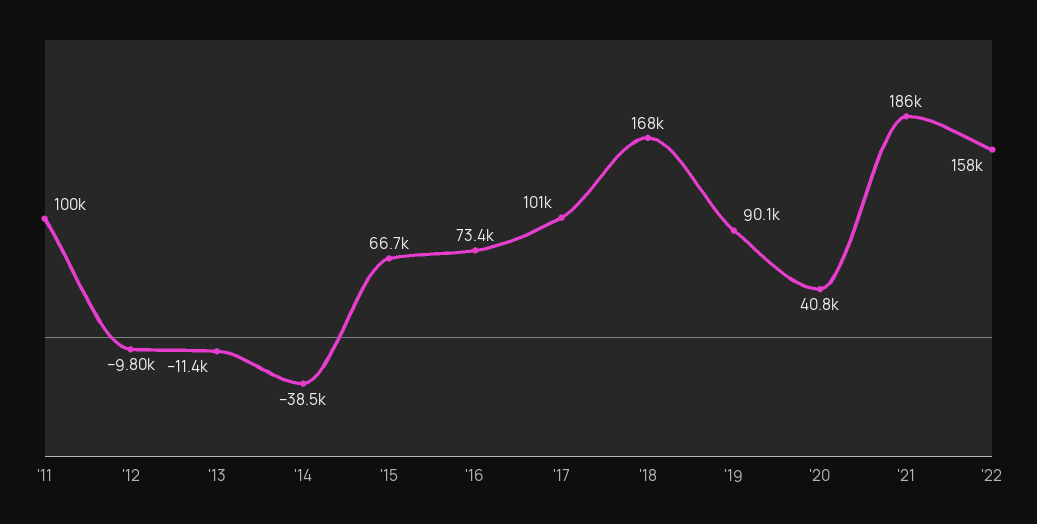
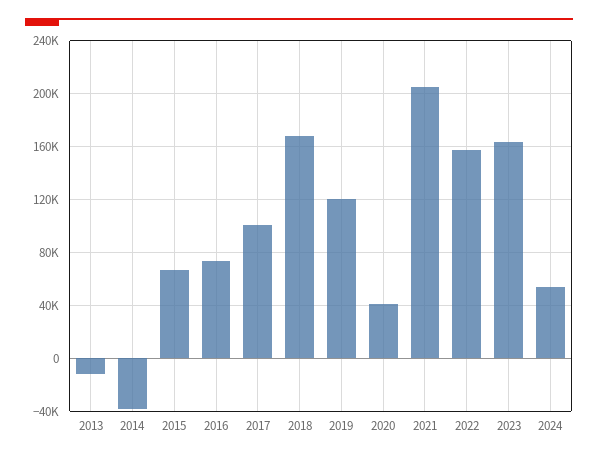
'11: 100000 -> none
'12: -9800 -> none
'19: 90100 -> 120000
'21: 186000 -> 205000
2023: none -> 165000
2024: none -> 55000

